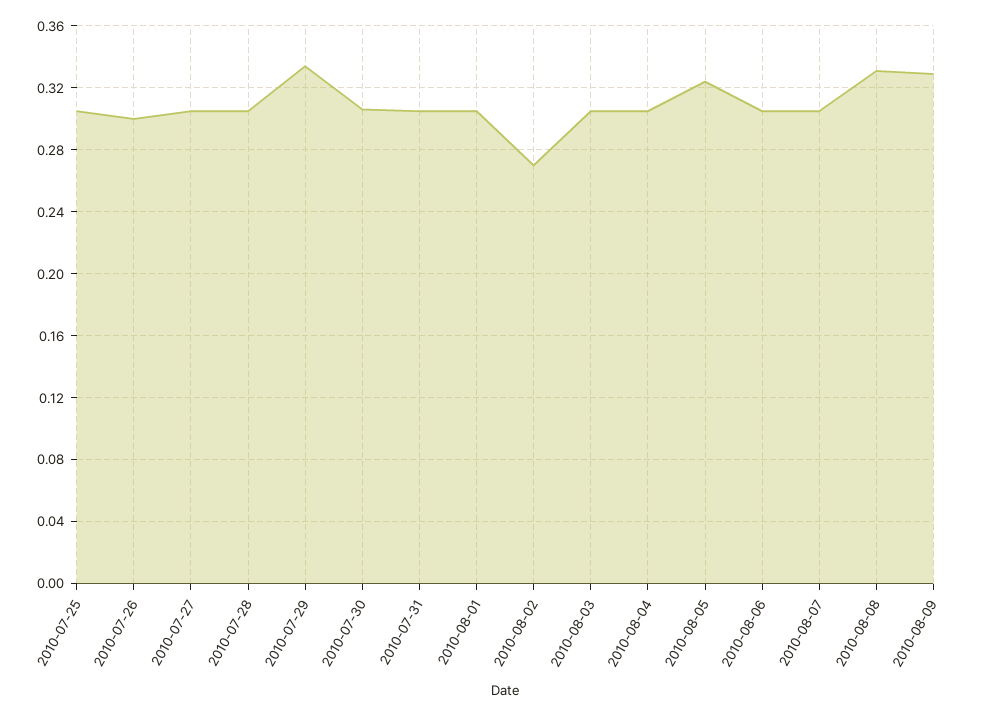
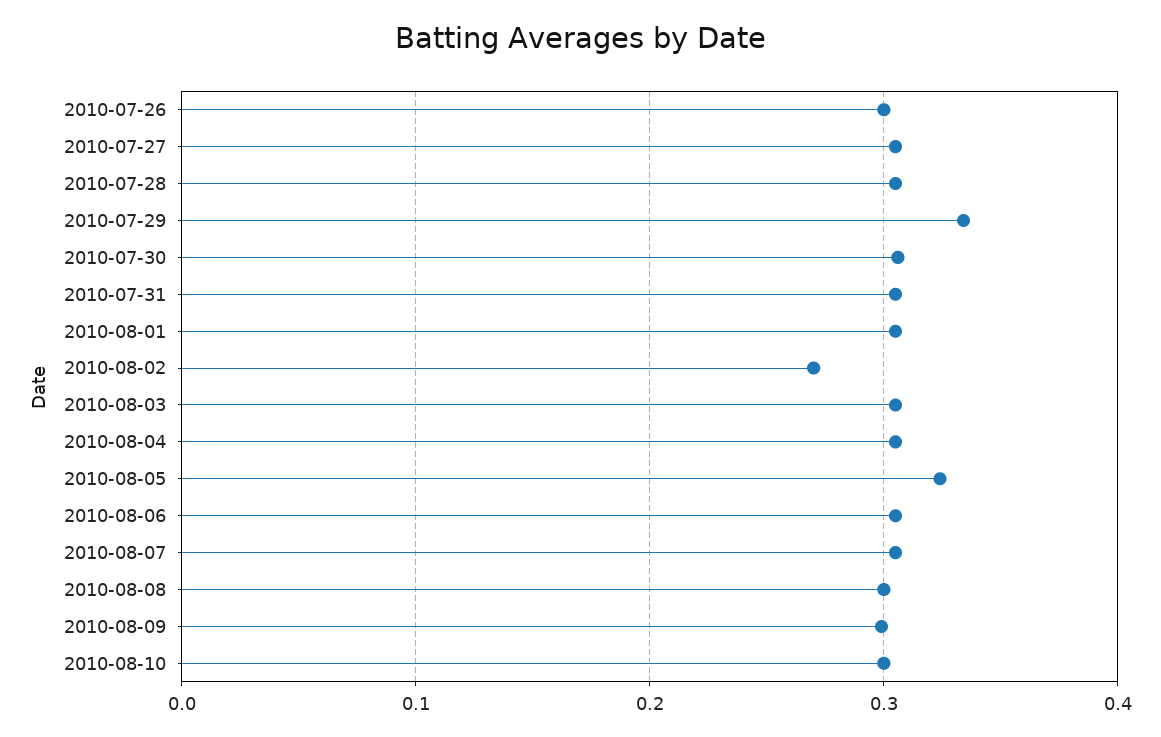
2010-07-25: 0.305 -> none
2010-08-08: 0.33 -> 0.3
2010-08-09: 0.33 -> 0.3
2010-08-10: none -> 0.3

